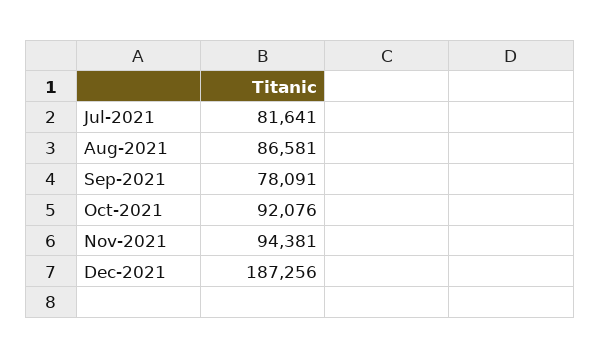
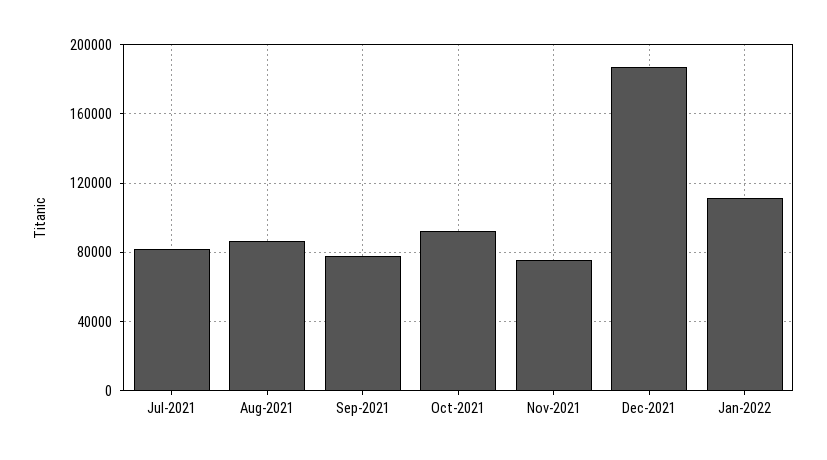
Nov-2021: 94381 -> 75000
Jan-2022: none -> 110000

